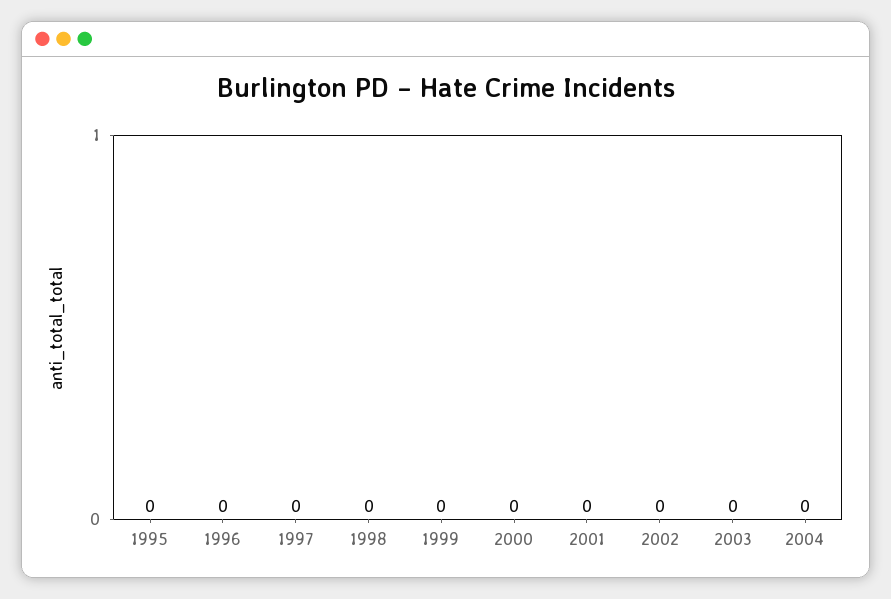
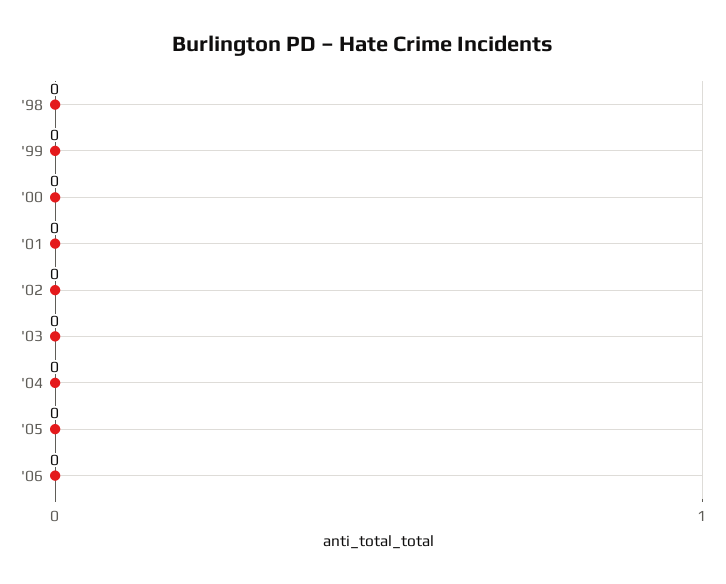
1995: 0 -> none
1996: 0 -> none
1997: 0 -> none
'05: none -> 0
'06: none -> 0

